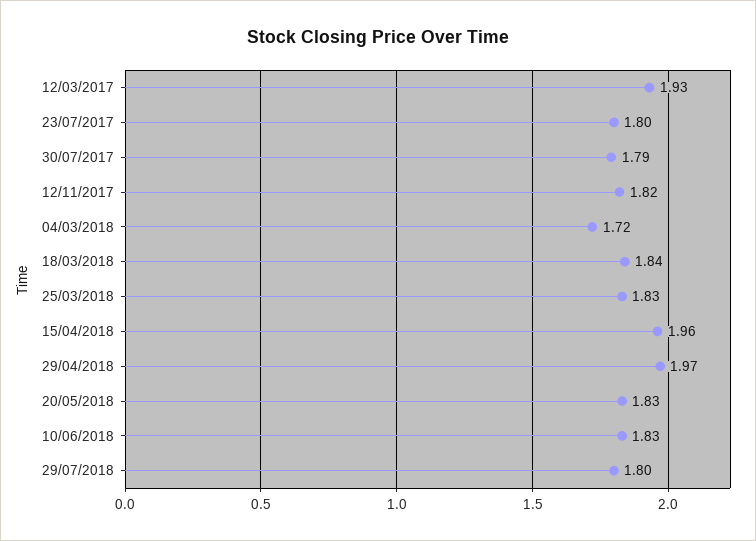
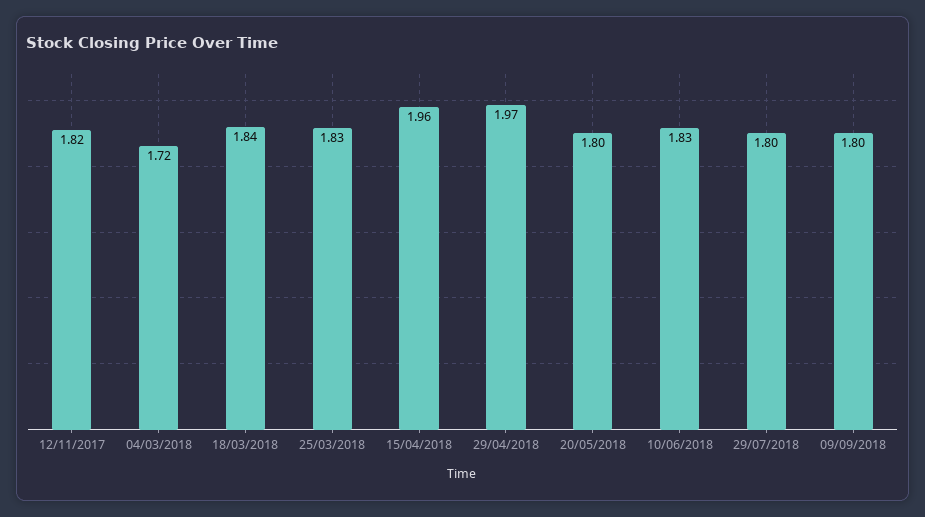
12/03/2017: 1.93 -> none
23/07/2017: 1.8 -> none
30/07/2017: 1.79 -> none
20/05/2018: 1.83 -> 1.8
09/09/2018: none -> 1.8

